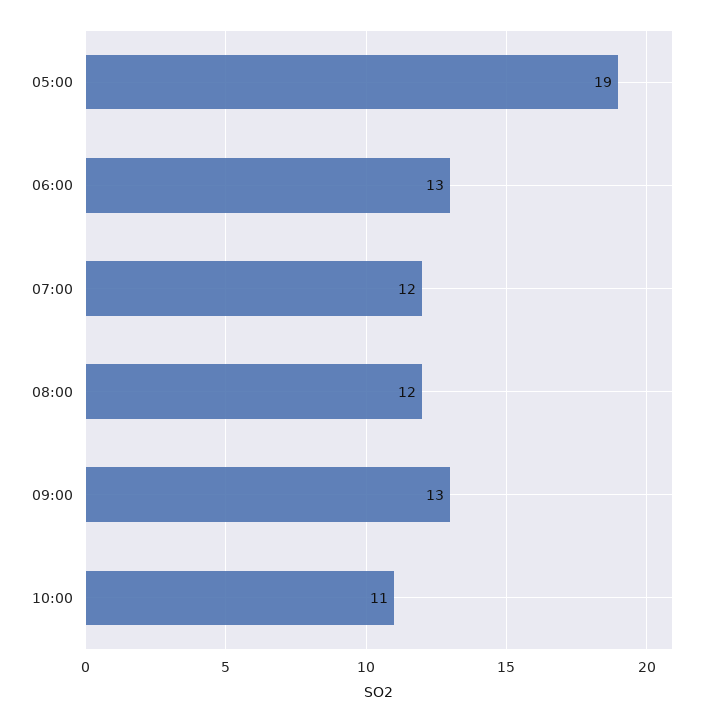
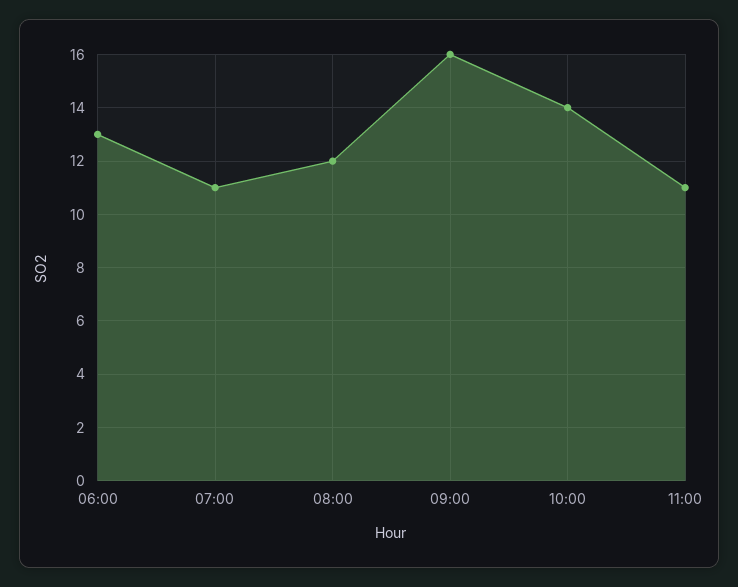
05:00: 19 -> none
07:00: 12 -> 11
09:00: 13 -> 16
10:00: 11 -> 14
11:00: none -> 11

